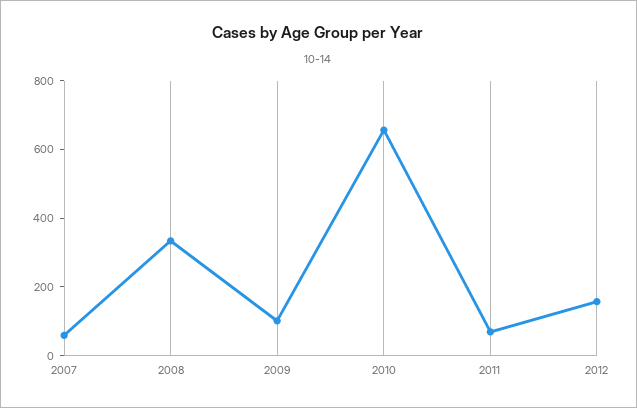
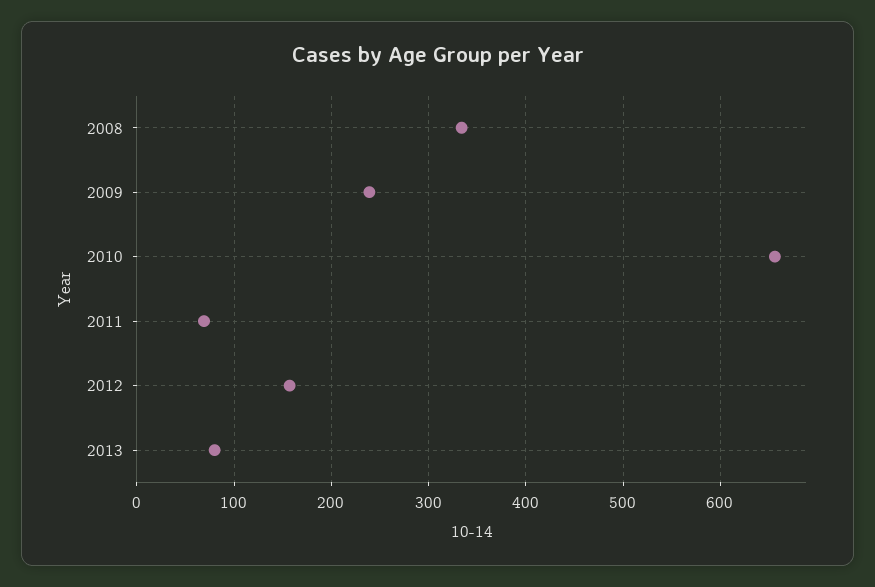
2007: 50 -> none
2009: 100 -> 240
2013: none -> 80

